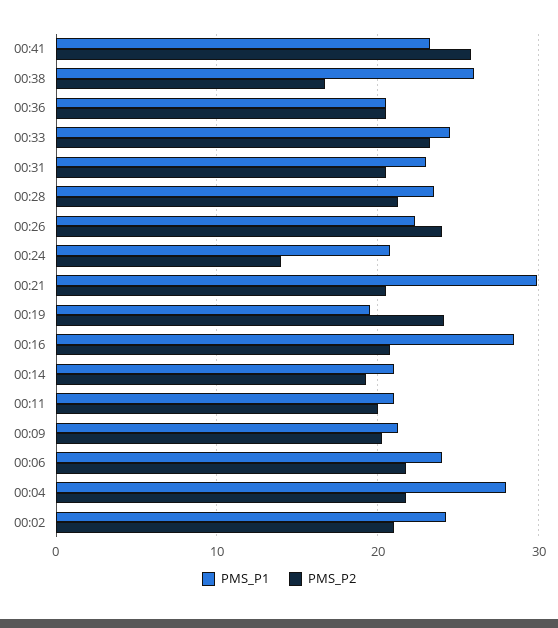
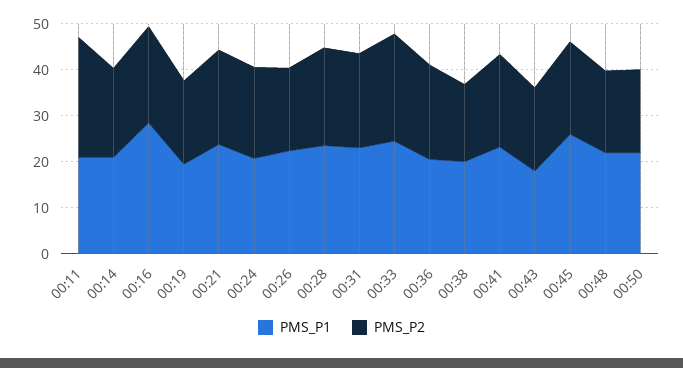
PMS_P2, 00:41: 26 -> 20
PMS_P1, 00:38: 26 -> 20
PMS_P2, 00:26: 24 -> 18
PMS_P2, 00:24: 14 -> 20
PMS_P1, 00:21: 30 -> 24
PMS_P2, 00:19: 24 -> 18
PMS_P2, 00:11: 20 -> 26
PMS_P1, 00:09: 21 -> none
PMS_P2, 00:09: 20 -> none
PMS_P1, 00:06: 24 -> none
PMS_P2, 00:06: 22 -> none
PMS_P1, 00:04: 28 -> none
PMS_P2, 00:04: 22 -> none
PMS_P1, 00:02: 24 -> none
PMS_P2, 00:02: 21 -> none
PMS_P1, 00:43: none -> 18
PMS_P2, 00:43: none -> 18
PMS_P1, 00:45: none -> 26
PMS_P2, 00:45: none -> 20
PMS_P1, 00:48: none -> 22
PMS_P2, 00:48: none -> 18
PMS_P1, 00:50: none -> 22
PMS_P2, 00:50: none -> 18

